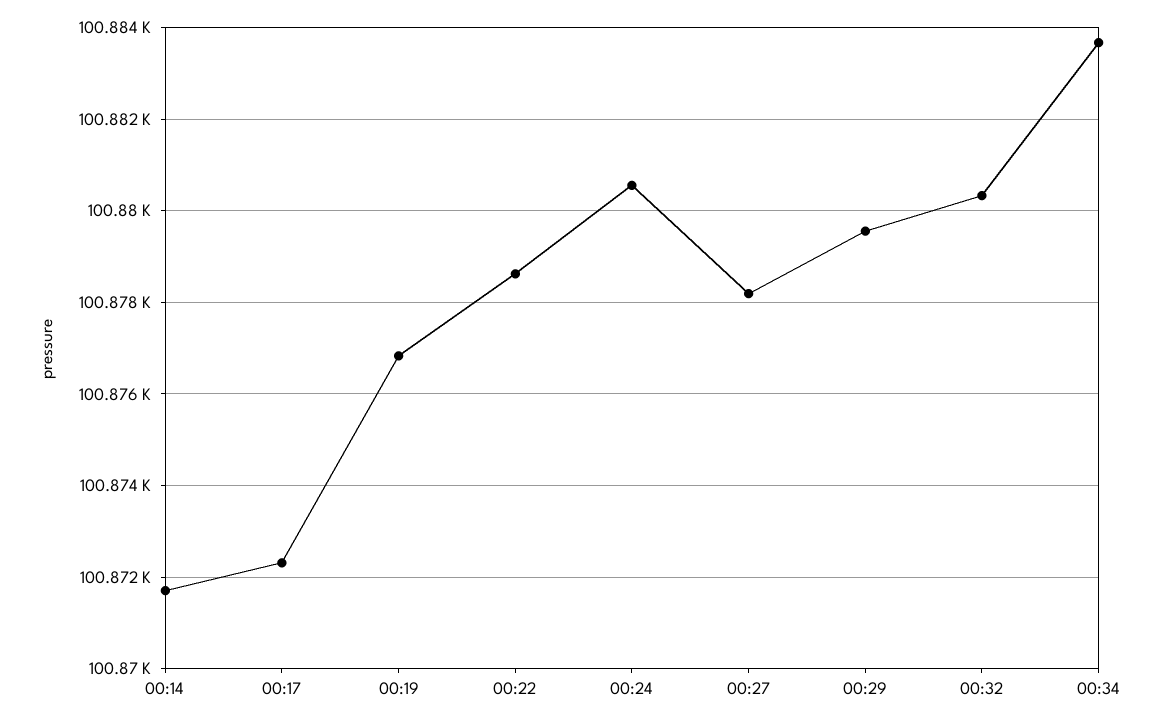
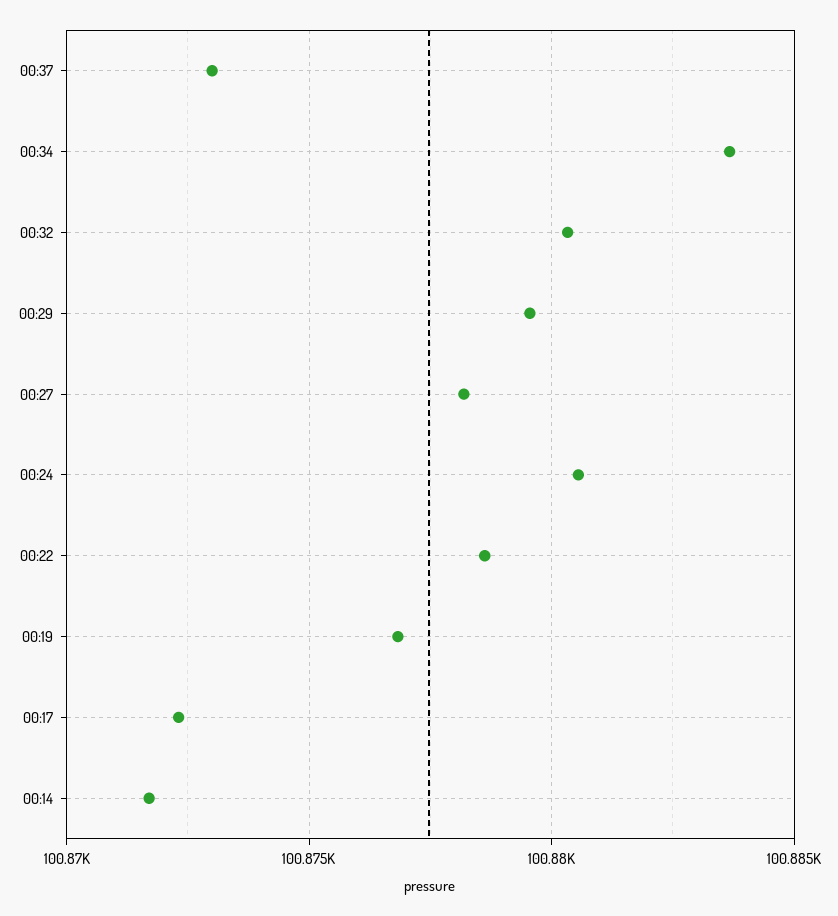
00:37: none -> 100873

